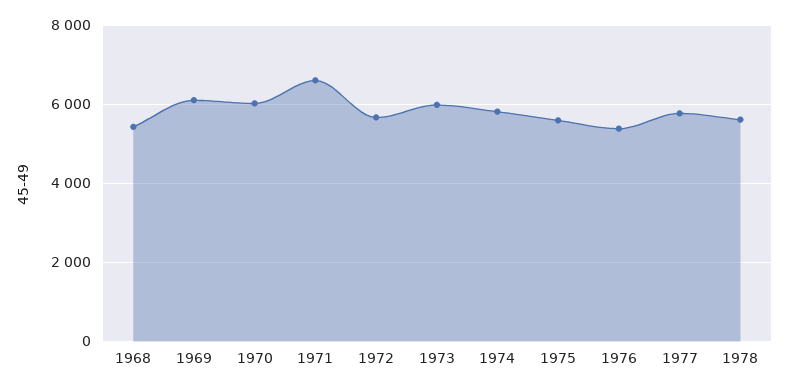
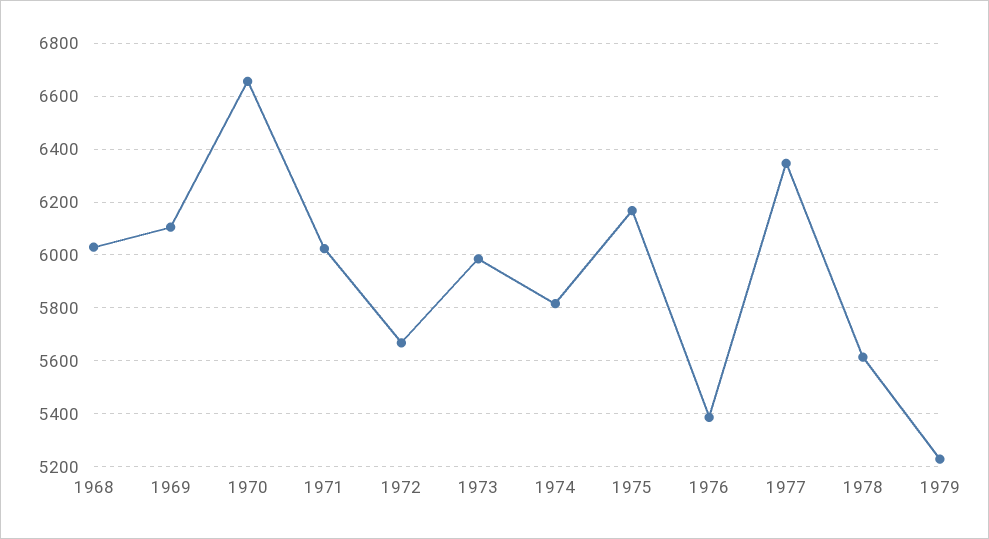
1968: 5400 -> 6025
1970: 6000 -> 6650
1971: 6600 -> 6025
1975: 5600 -> 6175
1977: 5800 -> 6350
1979: none -> 5225

